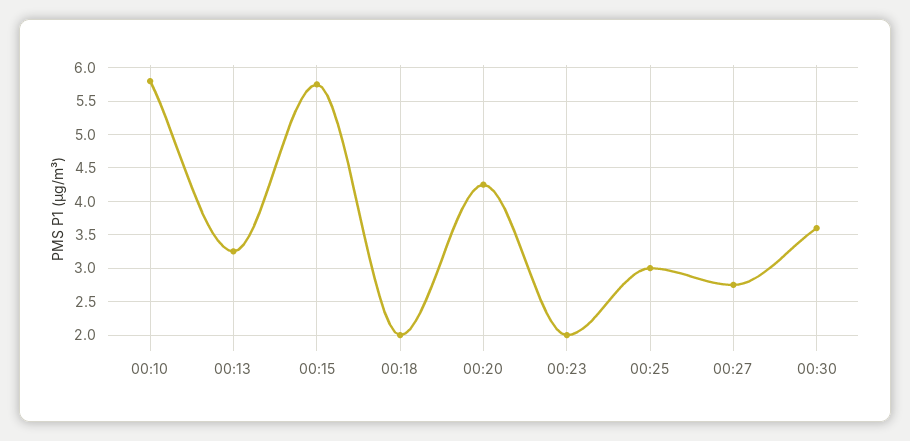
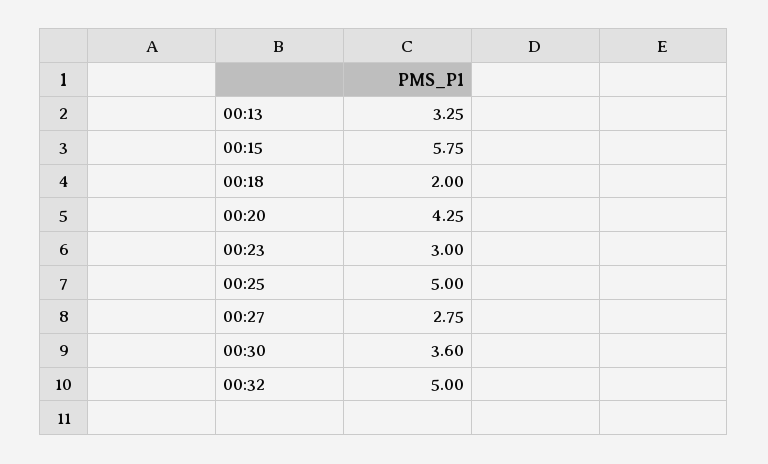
00:10: 5.8 -> none
00:23: 2 -> 3
00:25: 3 -> 5
00:32: none -> 5

